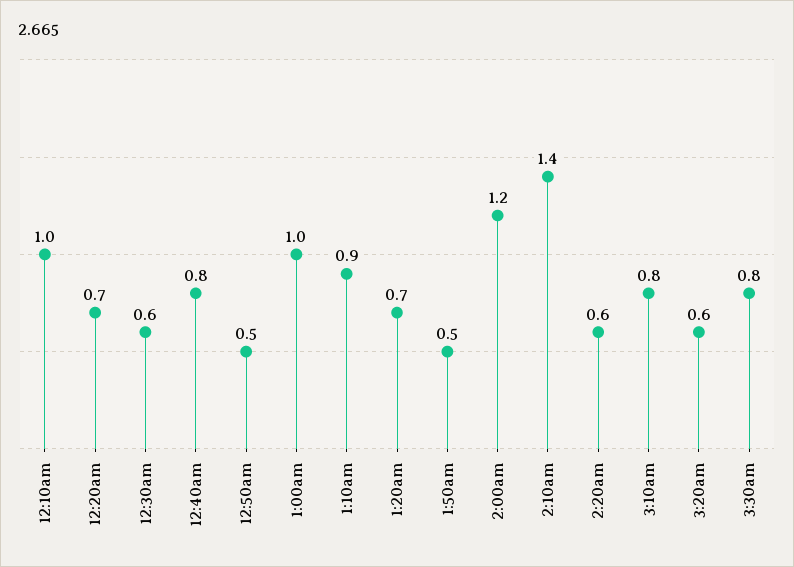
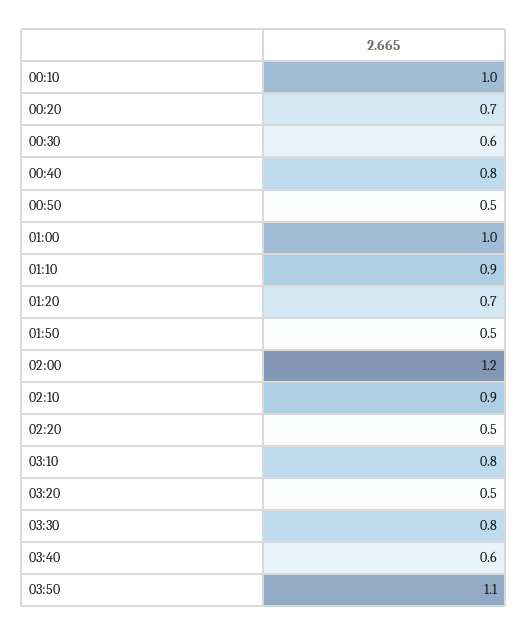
2:10am: 1.4 -> 0.9
2:20am: 0.6 -> 0.5
3:20am: 0.6 -> 0.5
03:40: none -> 0.6
03:50: none -> 1.1

